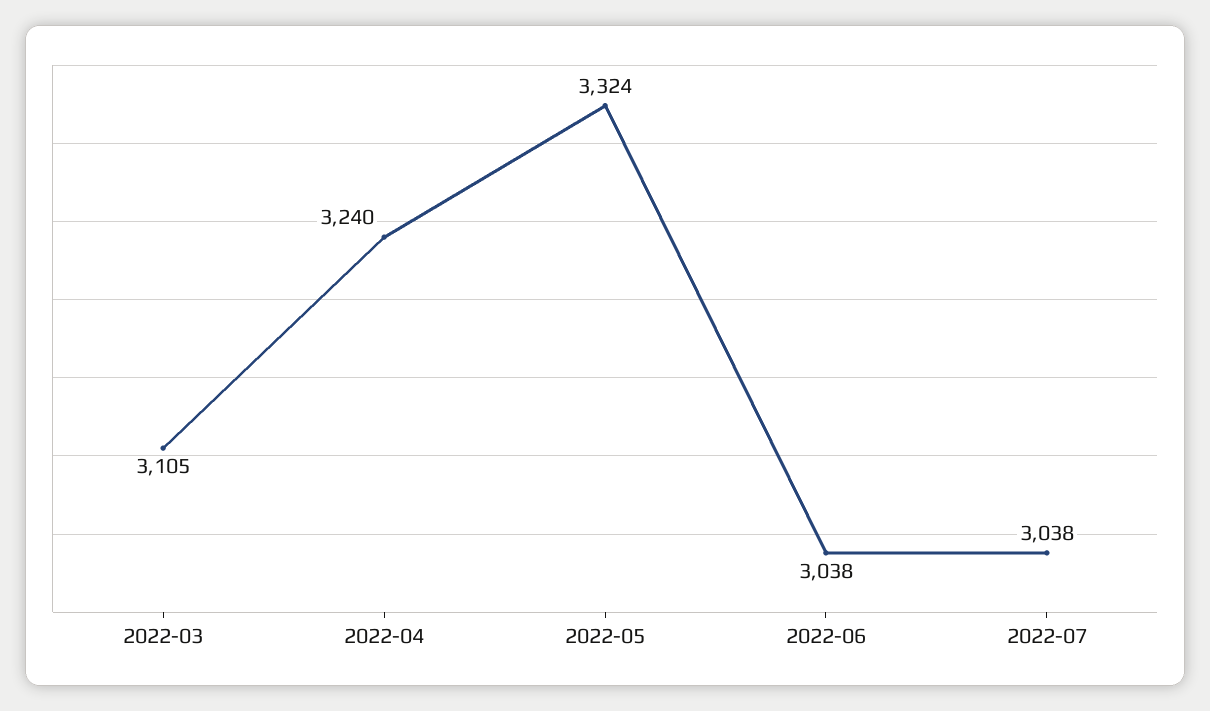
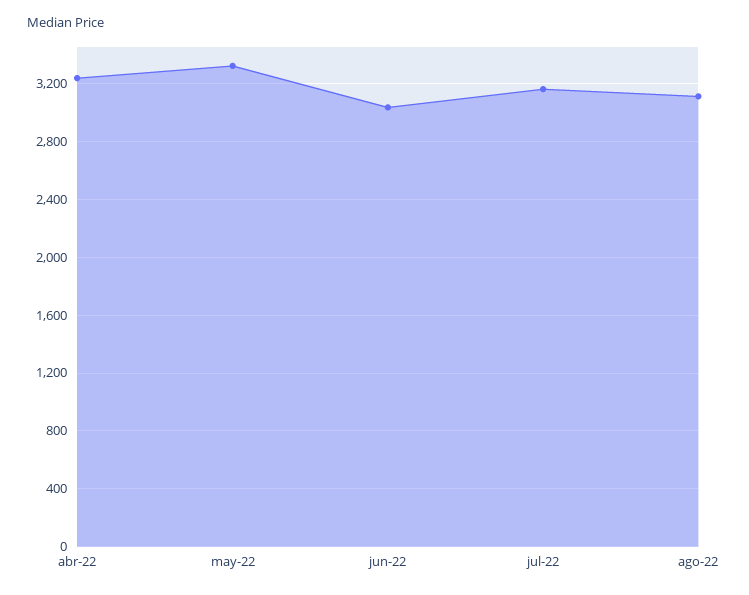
2022-03: 3105 -> none
2022-07: 3038 -> 3150
ago-22: none -> 3100

